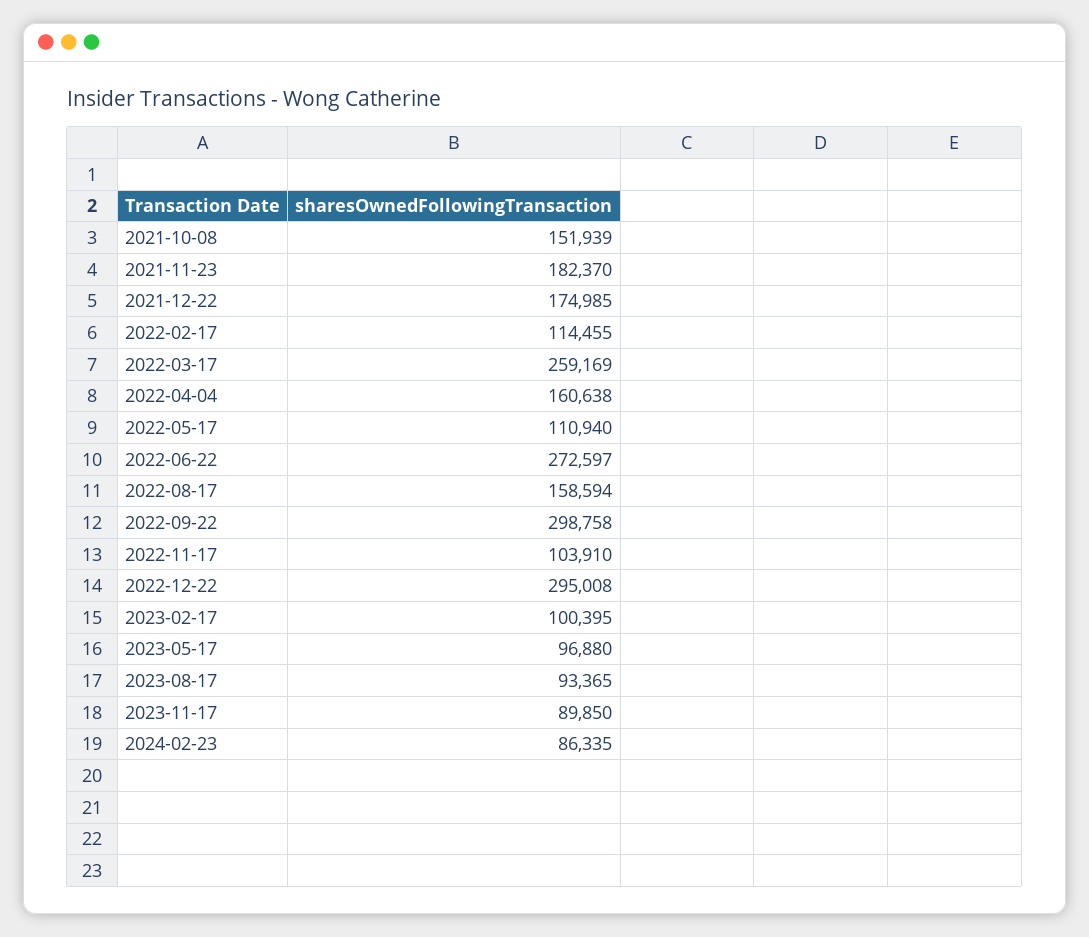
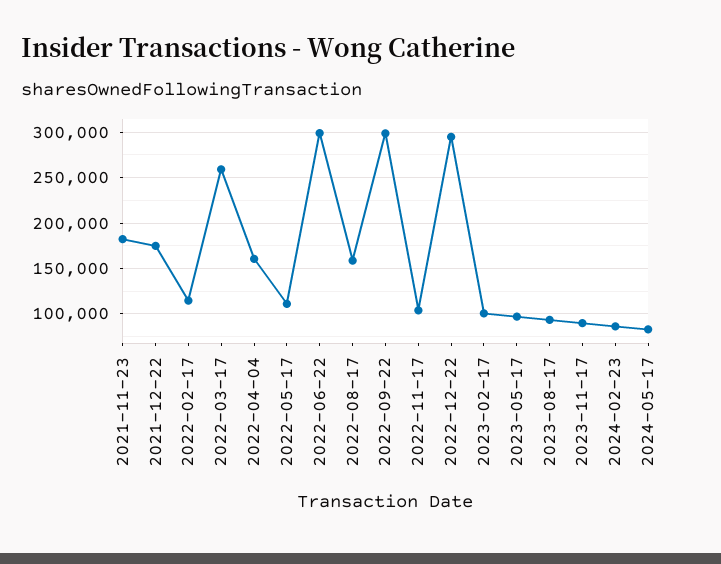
2021-10-08: 151939 -> none
2022-06-22: 272597 -> 300000
2024-05-17: none -> 80000

